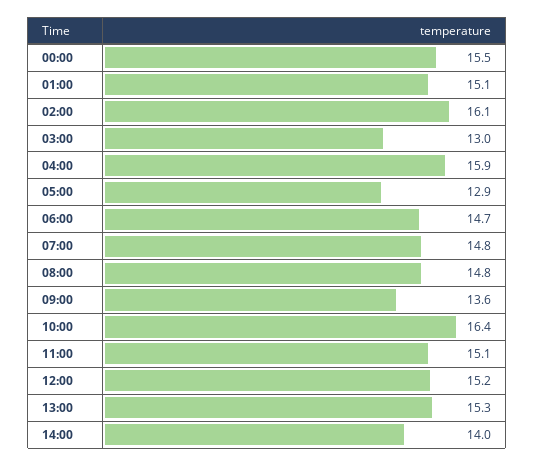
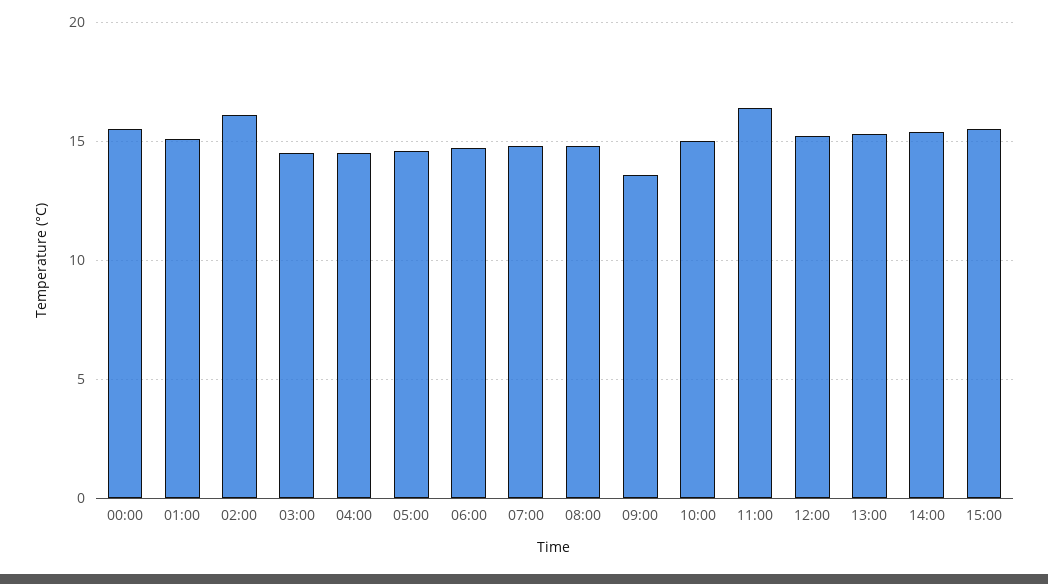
03:00: 13 -> 14.5
04:00: 15.9 -> 14.5
05:00: 12.9 -> 14.5
10:00: 16.4 -> 15
11:00: 15.1 -> 16.5
14:00: 14 -> 15.5
15:00: none -> 15.5

